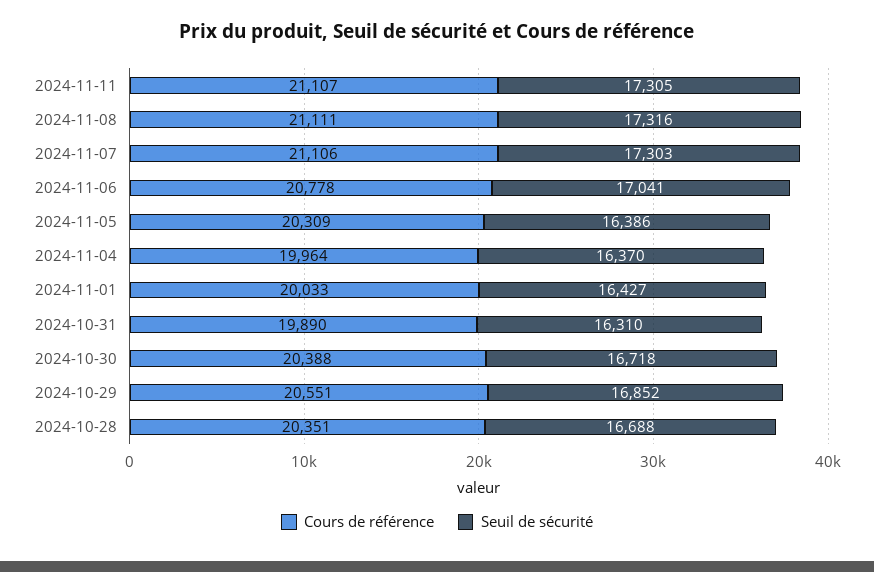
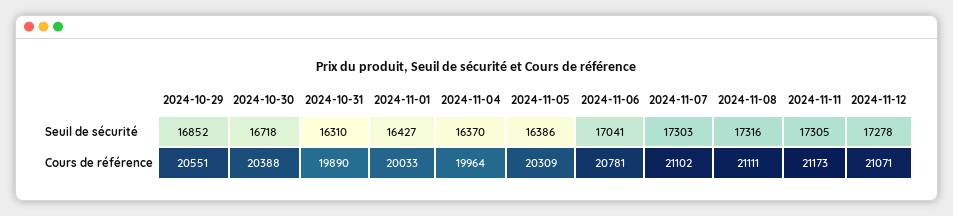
Cours de référence, 2024-11-11: 21107 -> 21173
Cours de référence, 2024-11-07: 21106 -> 21102
Cours de référence, 2024-11-06: 20778 -> 20781
Cours de référence, 2024-10-28: 20351 -> none
Seuil de sécurité, 2024-10-28: 16688 -> none
Seuil de sécurité, 2024-11-12: none -> 17278
Cours de référence, 2024-11-12: none -> 21071

